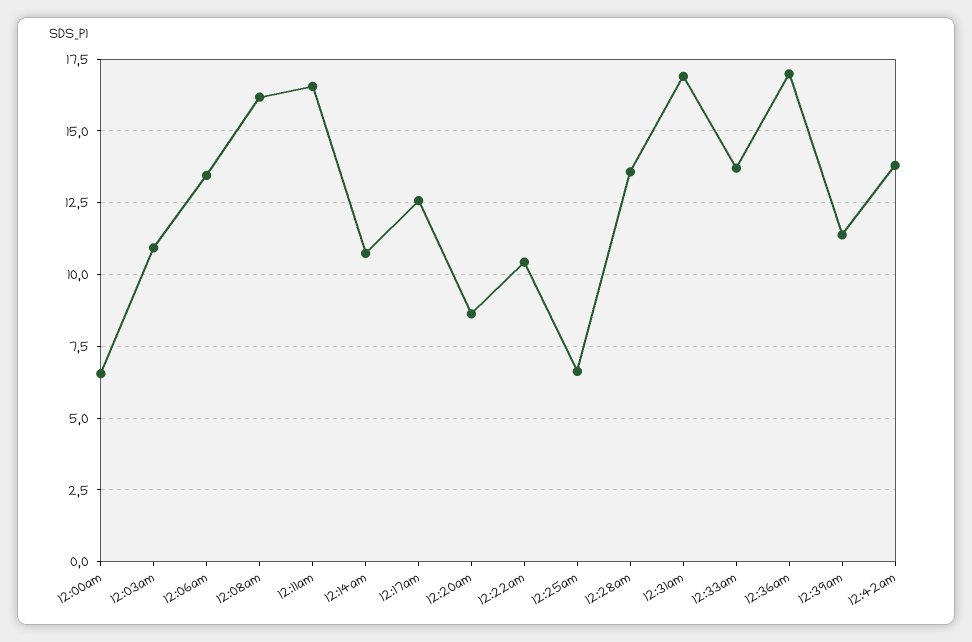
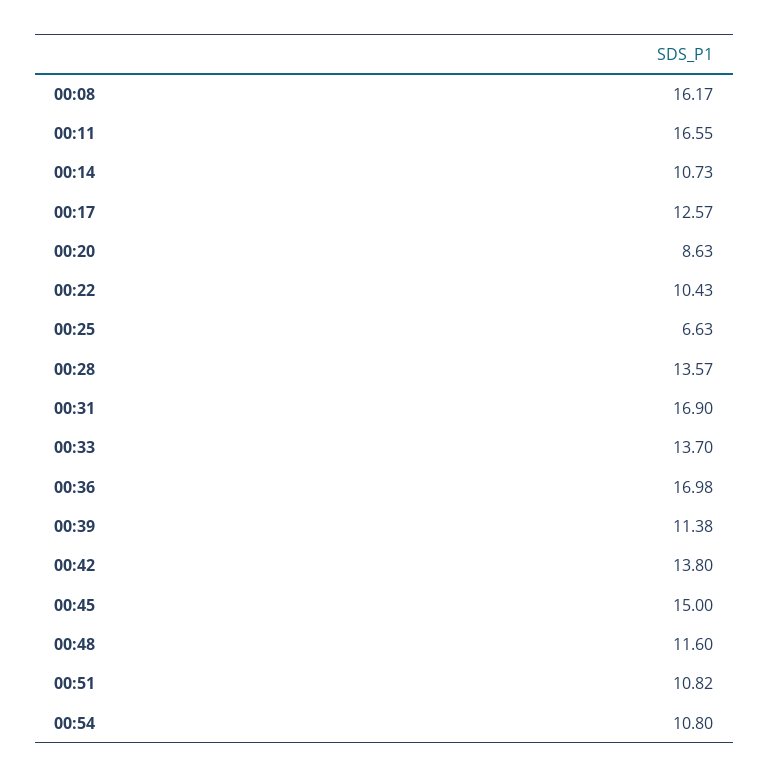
12:00am: 6.5 -> none
12:03am: 11 -> none
12:06am: 13.5 -> none
00:45: none -> 15
00:48: none -> 11.6
00:51: none -> 10.82
00:54: none -> 10.8

